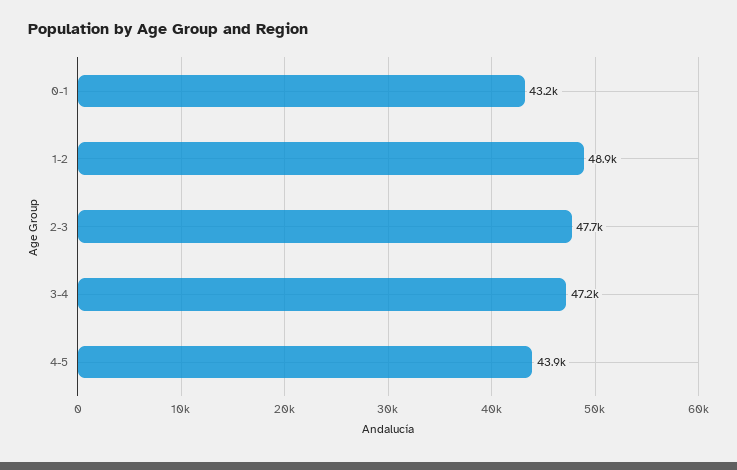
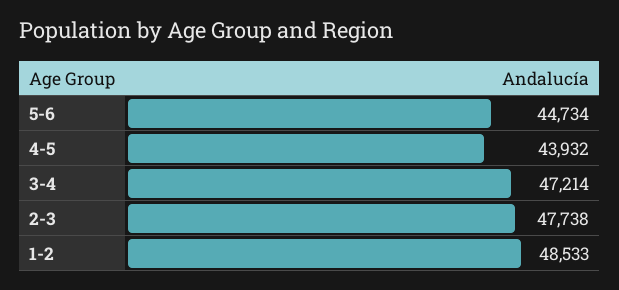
0-1: 43200 -> none
1-2: 48900 -> 48533
5-6: none -> 44734

